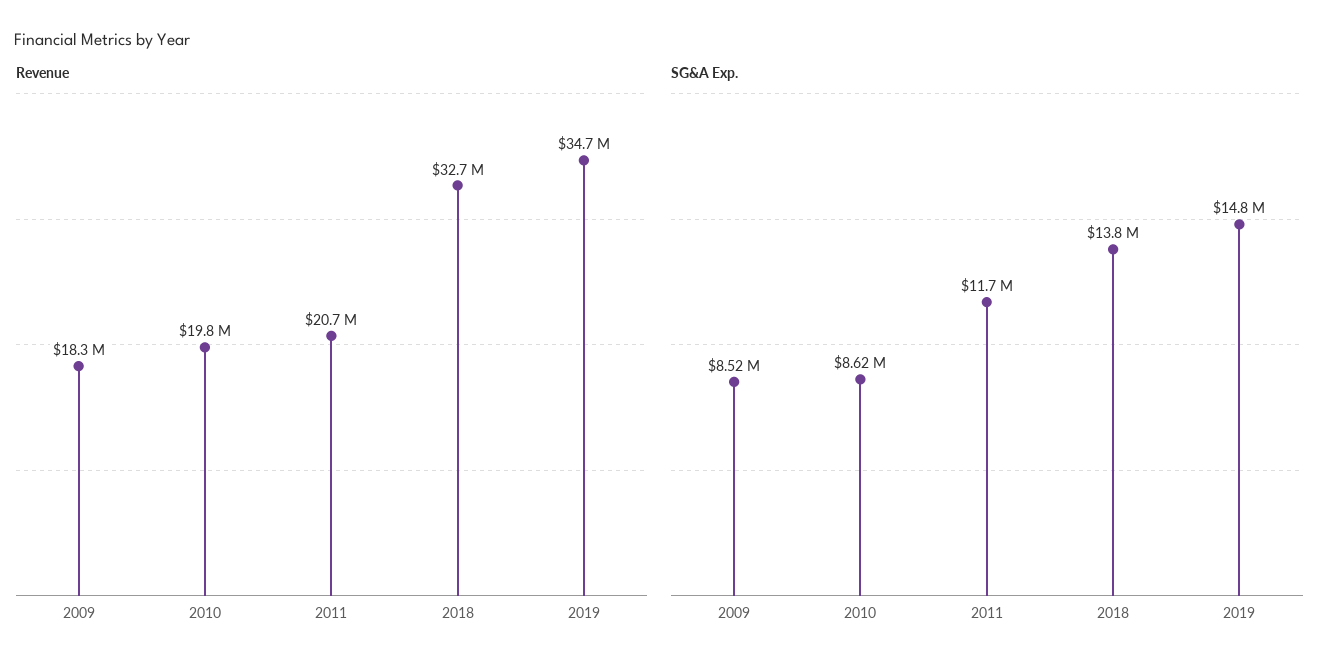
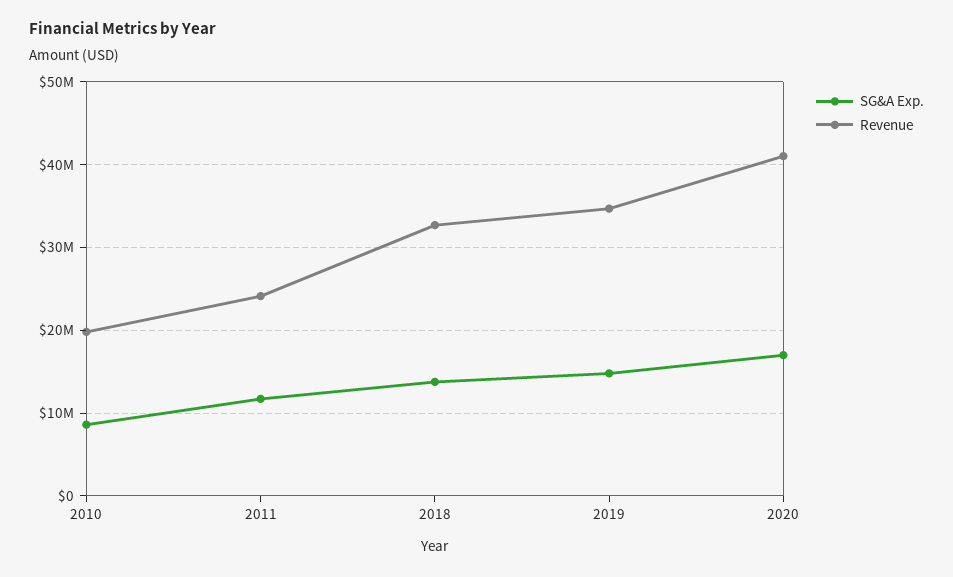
Revenue, 2009: 18300000 -> none
Revenue, 2011: 20700000 -> 24000000
SG&A Exp., 2009: 8520000 -> none
SG&A Exp., 2020: none -> 17000000
Revenue, 2020: none -> 41000000

